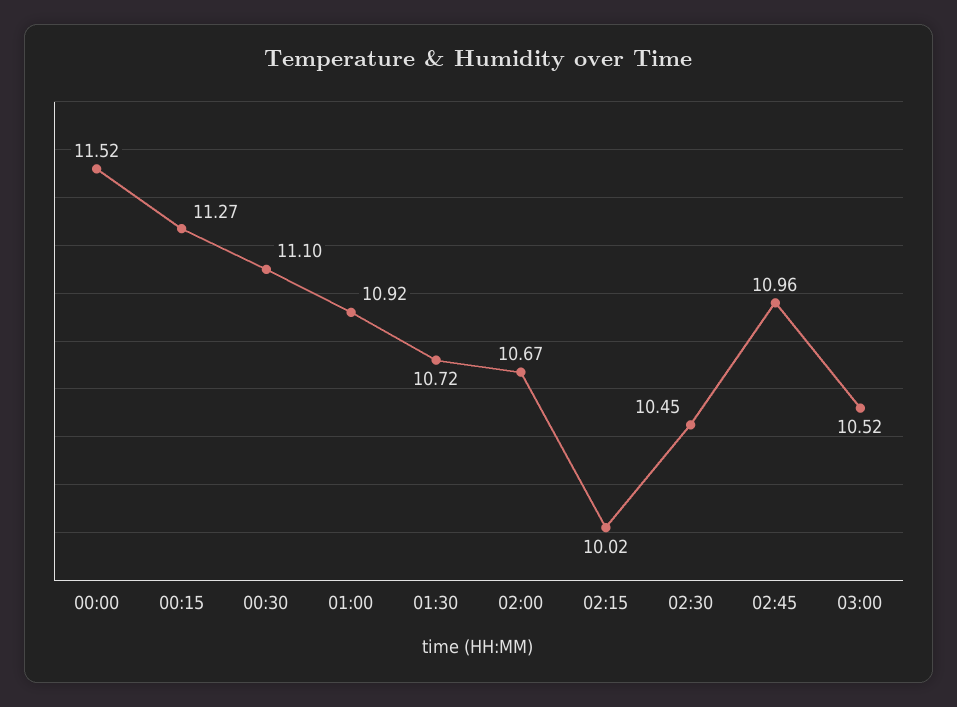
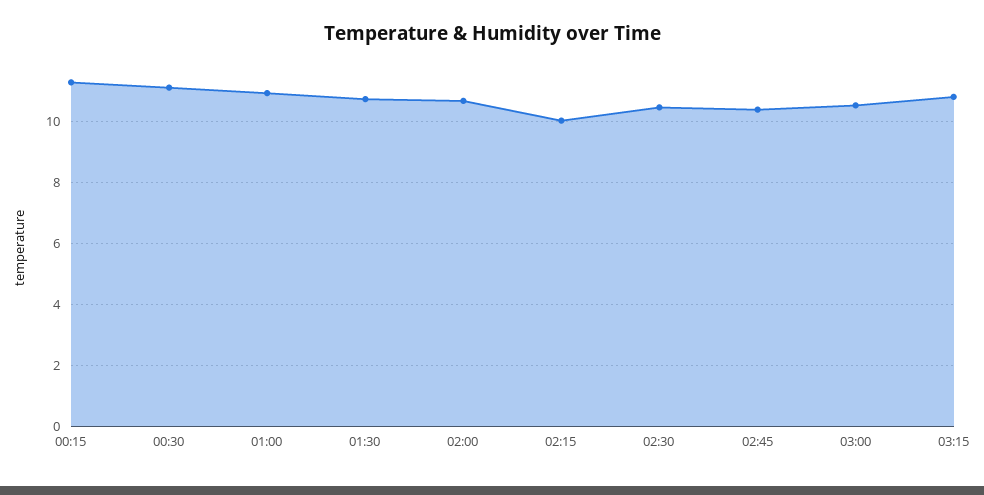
00:00: 11.52 -> none
02:45: 10.96 -> 10.4
03:15: none -> 10.8

